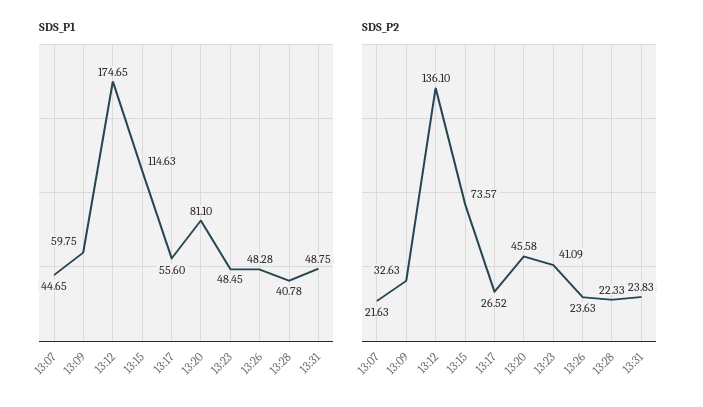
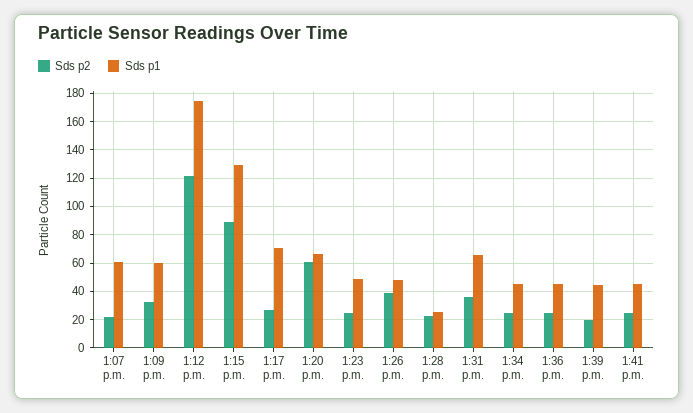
SDS_P1, 13:07: 44.65 -> 60
SDS_P1, 13:15: 114.63 -> 130
SDS_P1, 13:17: 55.6 -> 70
SDS_P1, 13:20: 81.1 -> 65
SDS_P1, 13:28: 40.78 -> 25
SDS_P1, 13:31: 48.75 -> 65
SDS_P2, 13:12: 136.1 -> 120
SDS_P2, 13:15: 73.57 -> 90
SDS_P2, 13:20: 45.58 -> 60
SDS_P2, 13:23: 41.09 -> 25
SDS_P2, 13:26: 23.63 -> 40
SDS_P2, 13:31: 23.83 -> 35
SDS_P2, 1:34 p.m.: none -> 25
SDS_P1, 1:34 p.m.: none -> 45
SDS_P2, 1:36 p.m.: none -> 25
SDS_P1, 1:36 p.m.: none -> 45
SDS_P2, 1:39 p.m.: none -> 20
SDS_P1, 1:39 p.m.: none -> 45
SDS_P2, 1:41 p.m.: none -> 25
SDS_P1, 1:41 p.m.: none -> 45

